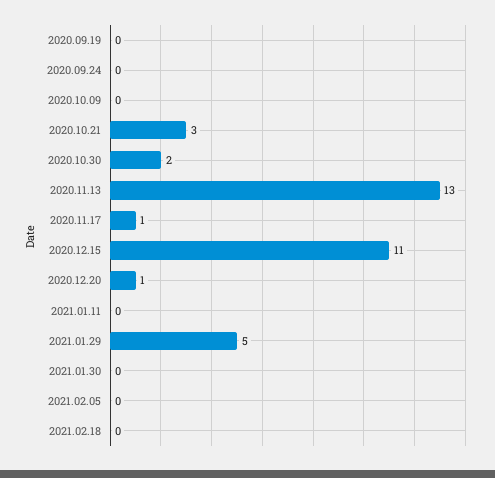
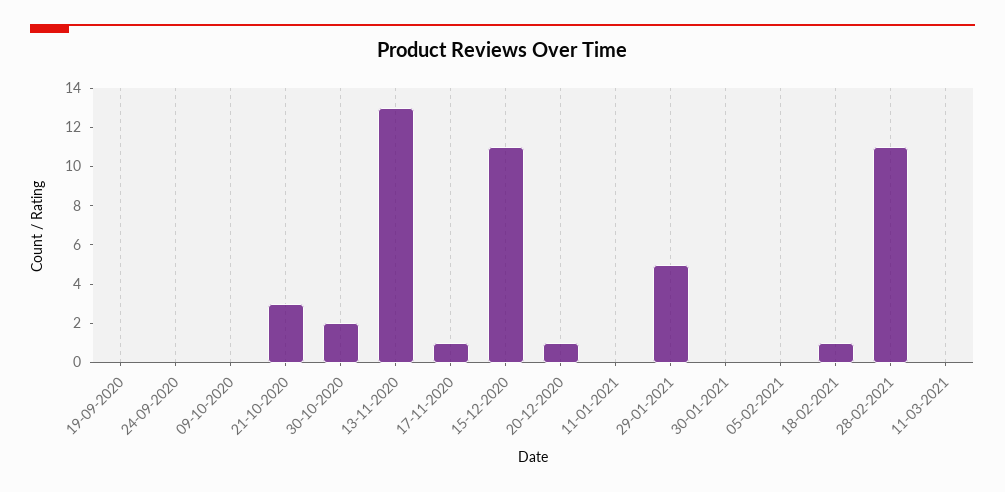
2021.02.18: 0 -> 1
28-02-2021: none -> 11
11-03-2021: none -> 0

